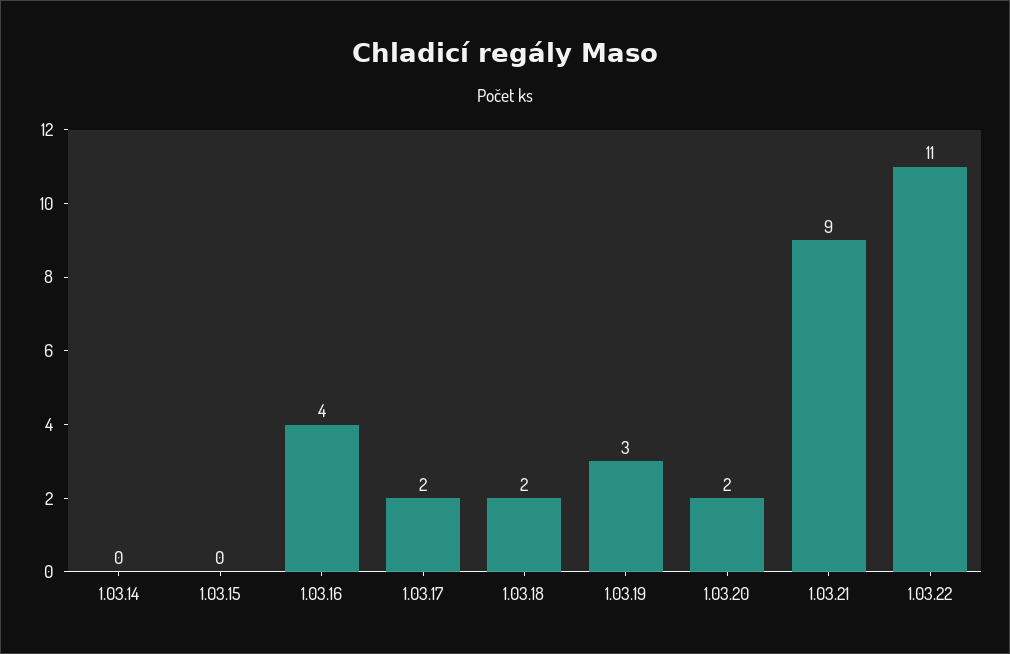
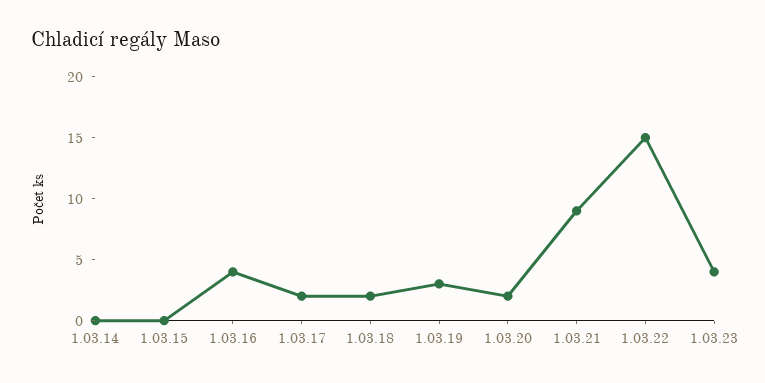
1.03.22: 11 -> 15
1.03.23: none -> 4

